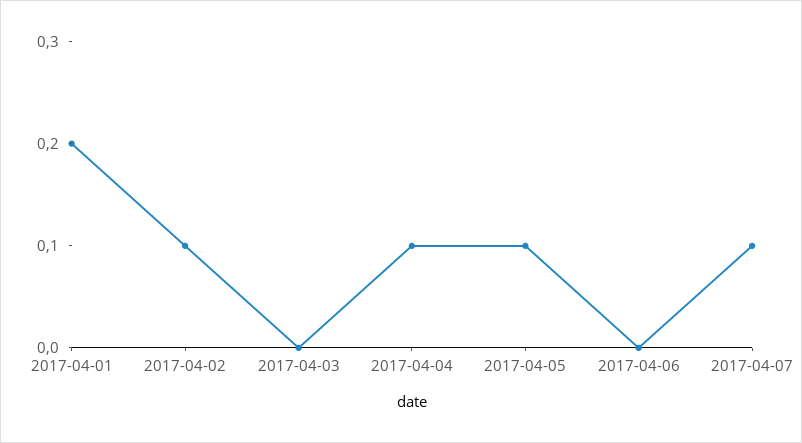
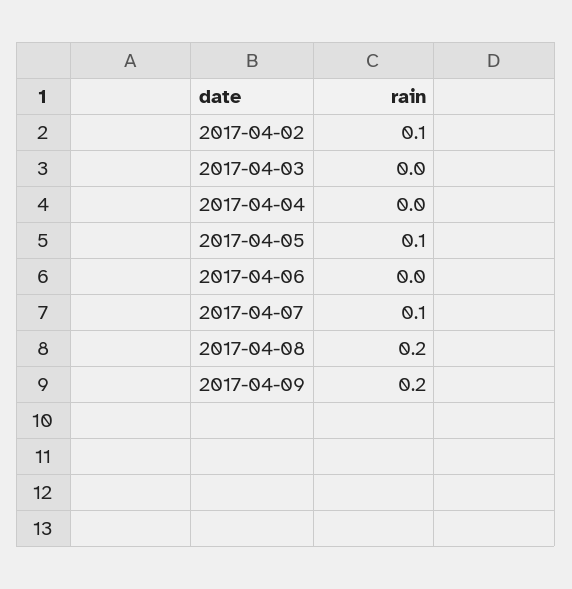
2017-04-01: 0.2 -> none
2017-04-04: 0.1 -> 0
2017-04-08: none -> 0.2
2017-04-09: none -> 0.2

